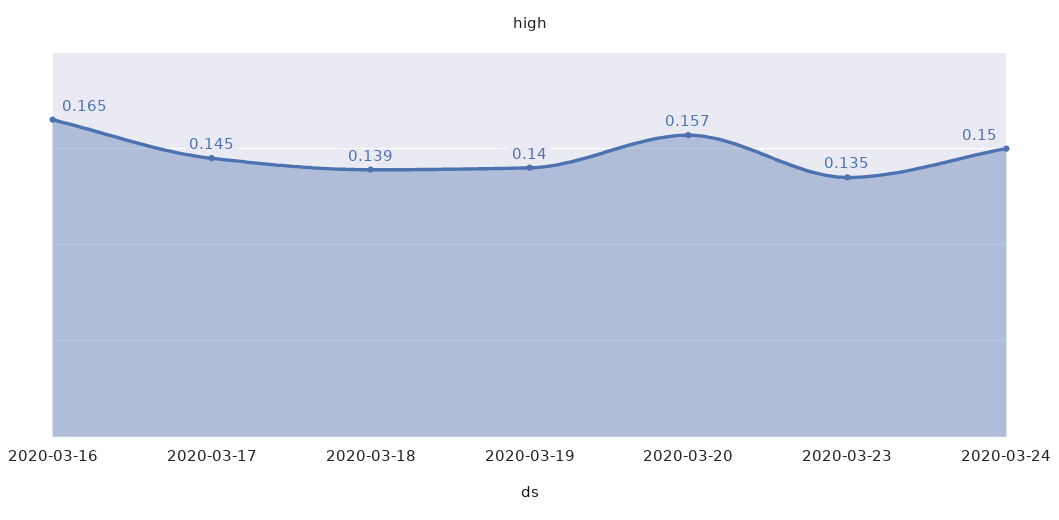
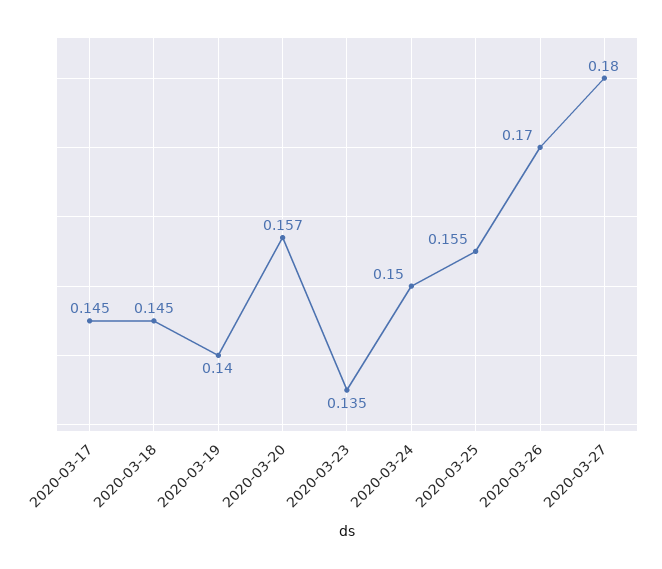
2020-03-16: 0.165 -> none
2020-03-18: 0.139 -> 0.145
2020-03-25: none -> 0.155
2020-03-26: none -> 0.17
2020-03-27: none -> 0.18

